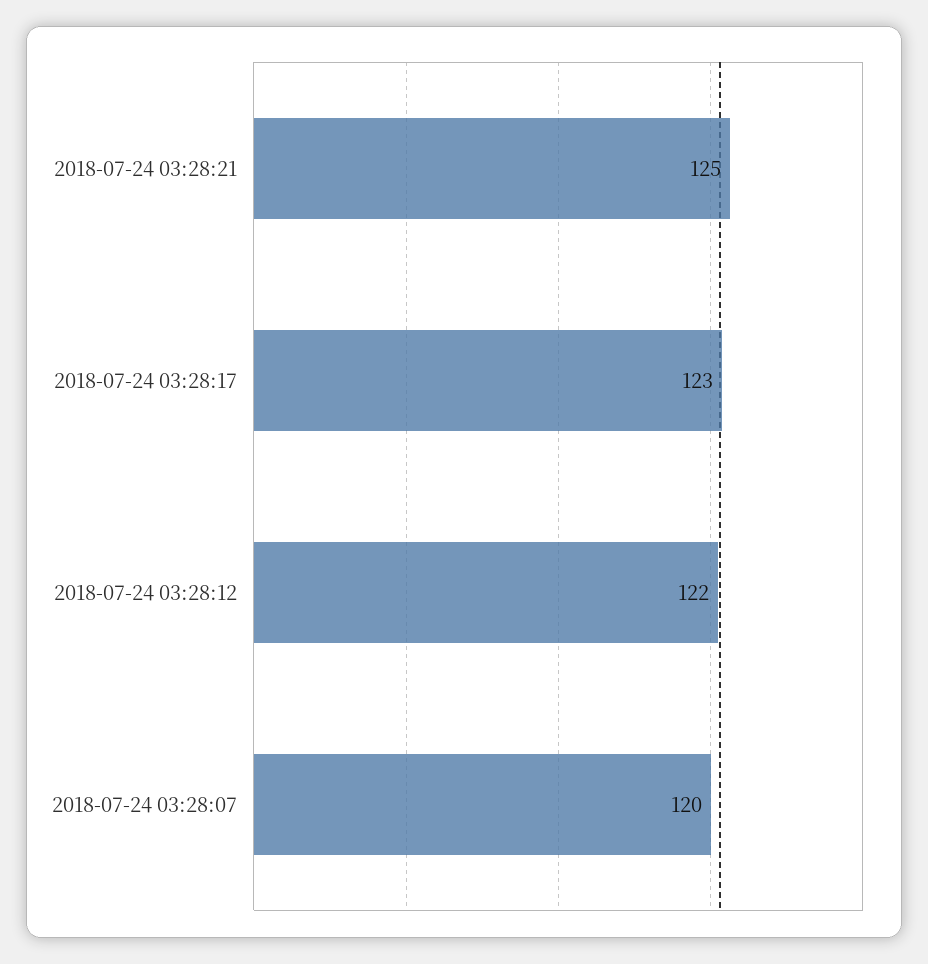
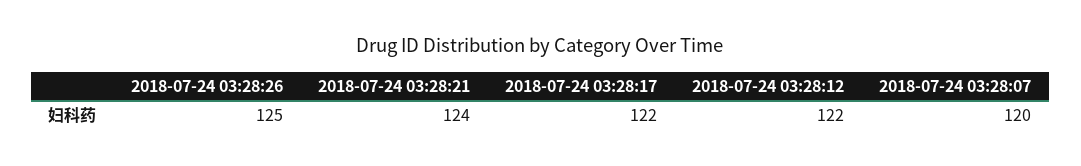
2018-07-24 03:28:21: 125 -> 124
2018-07-24 03:28:17: 123 -> 122
2018-07-24 03:28:26: none -> 125

